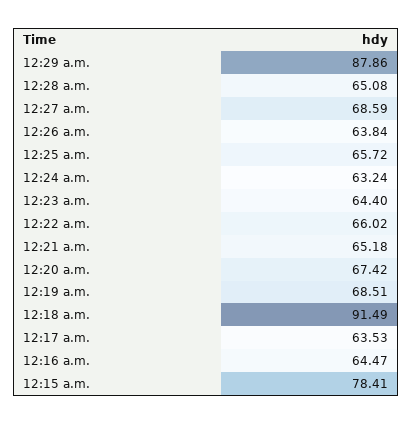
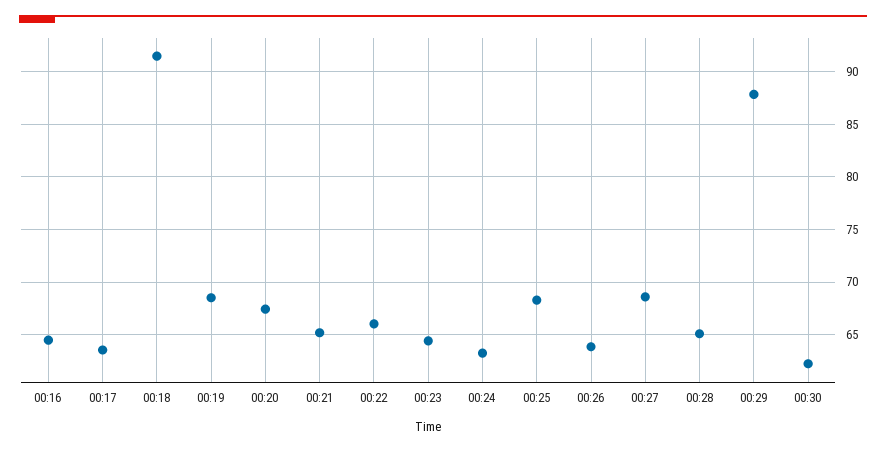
12:25 a.m.: 65.72 -> 68
12:15 a.m.: 78.41 -> none
00:30: none -> 62

